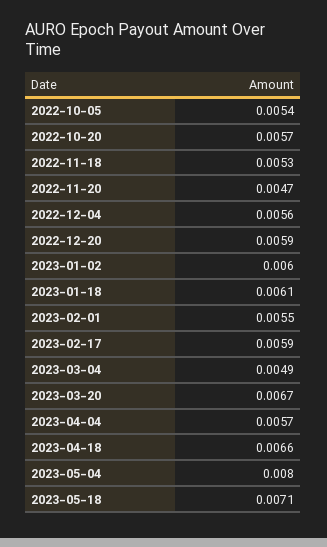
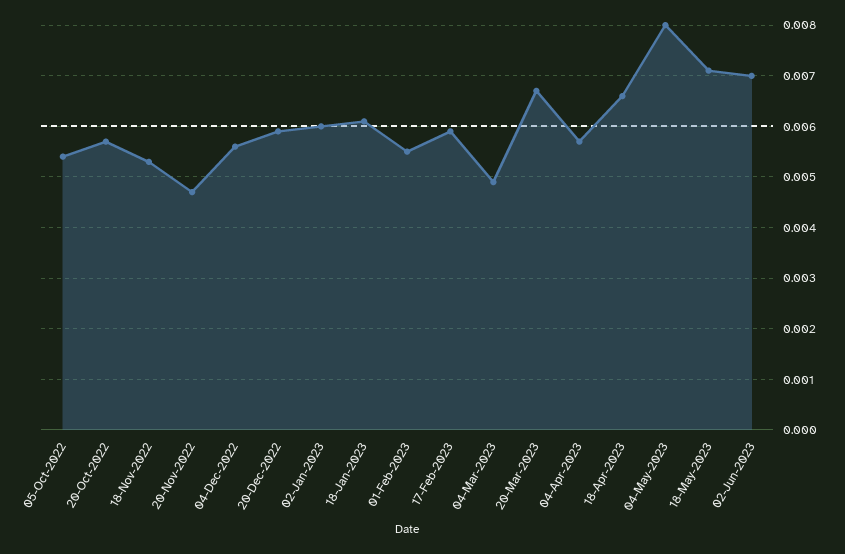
02-Jun-2023: none -> 0.007

